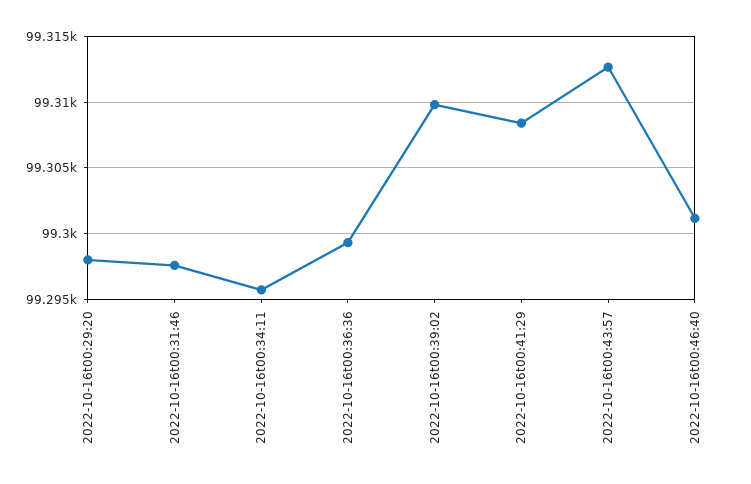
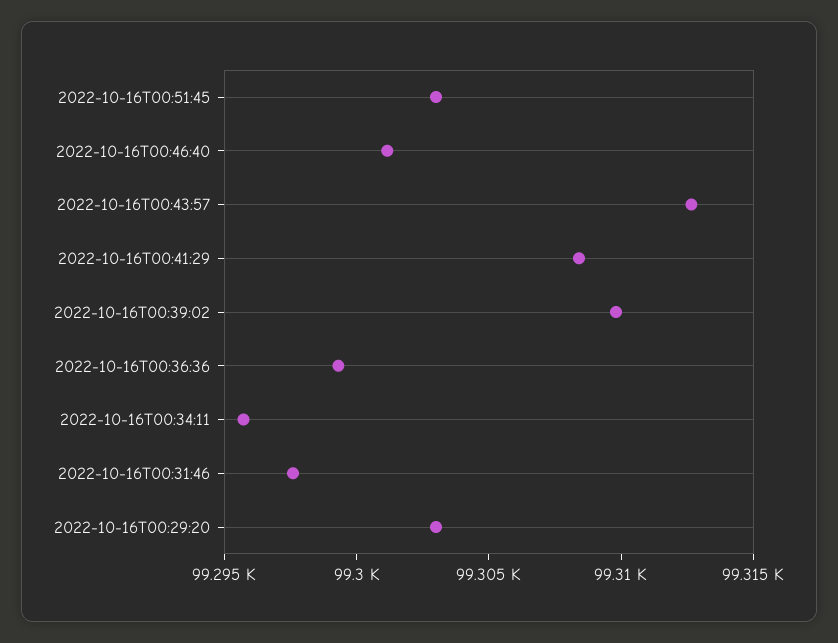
2022-10-16t00:29:20: 99298 -> 99303
2022-10-16T00:51:45: none -> 99303

